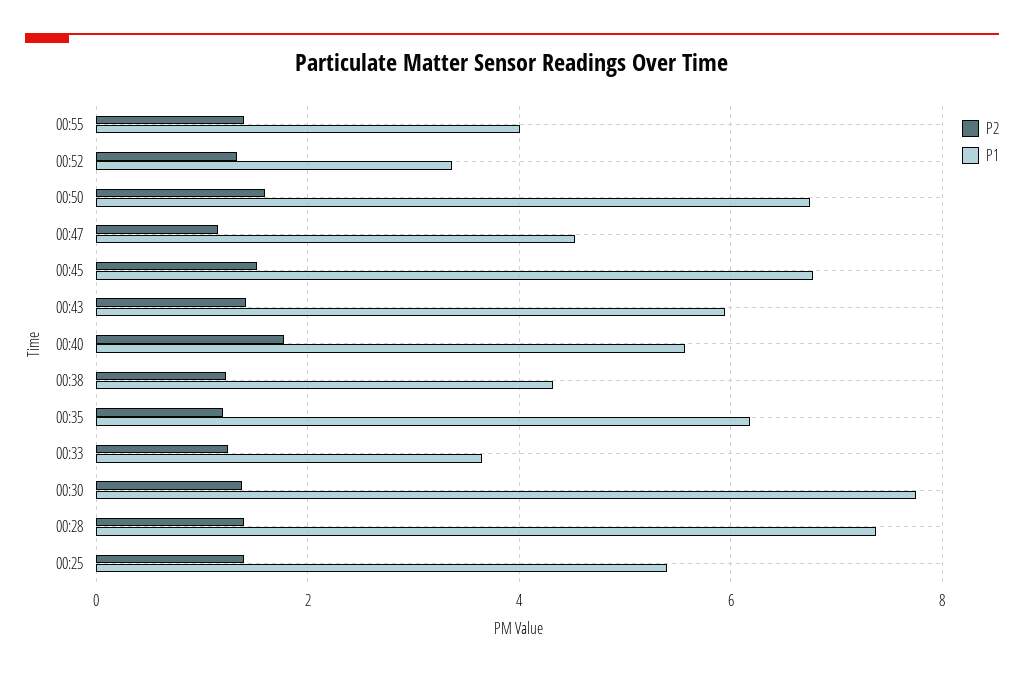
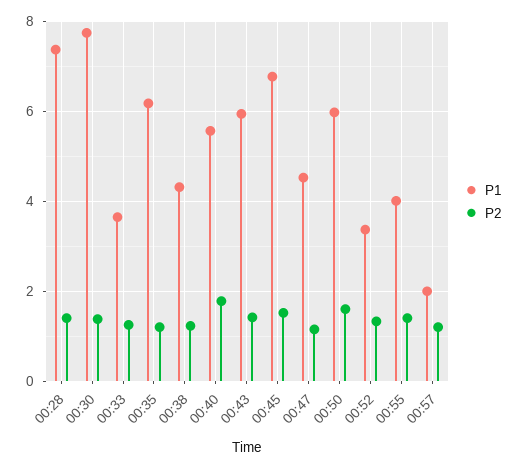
P1, 00:50: 6.8 -> 6
P2, 00:25: 1.4 -> none
P1, 00:25: 5.4 -> none
P1, 00:57: none -> 2
P2, 00:57: none -> 1.2

